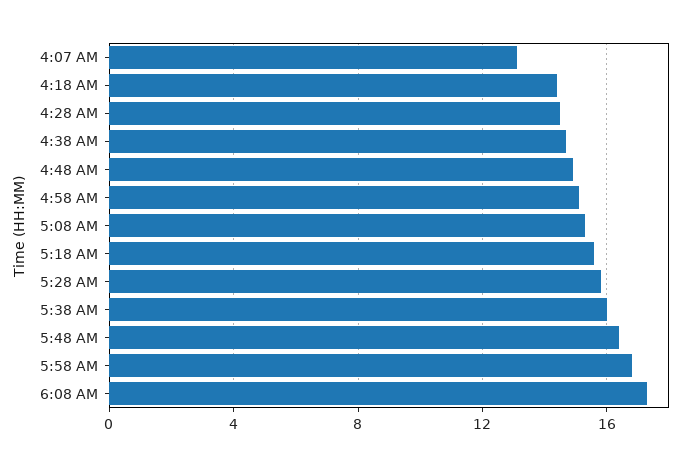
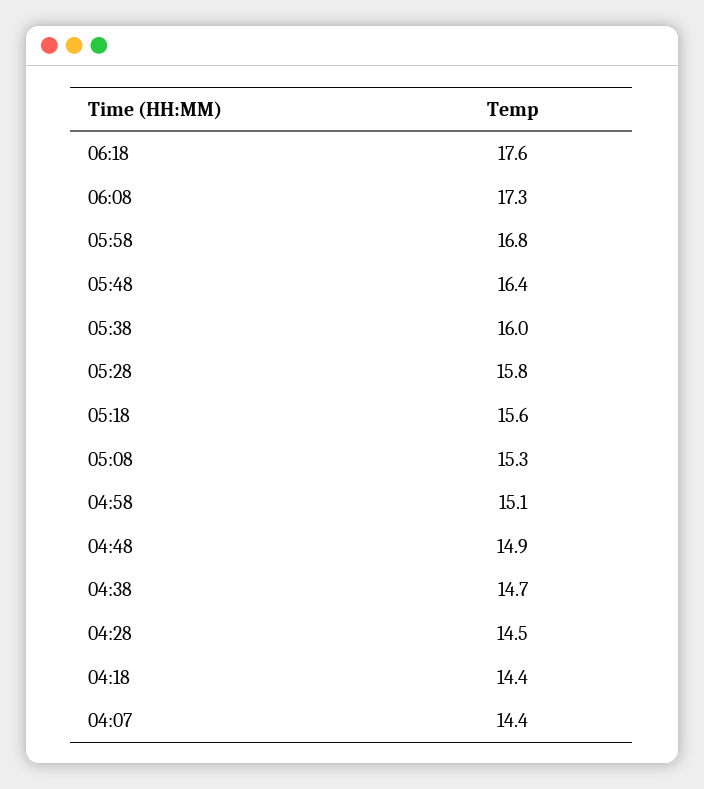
4:07 AM: 13 -> 14.4
06:18: none -> 17.6

